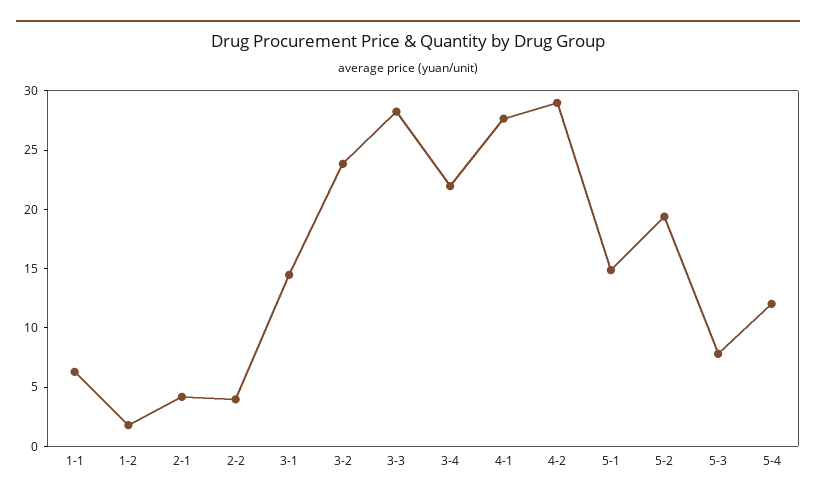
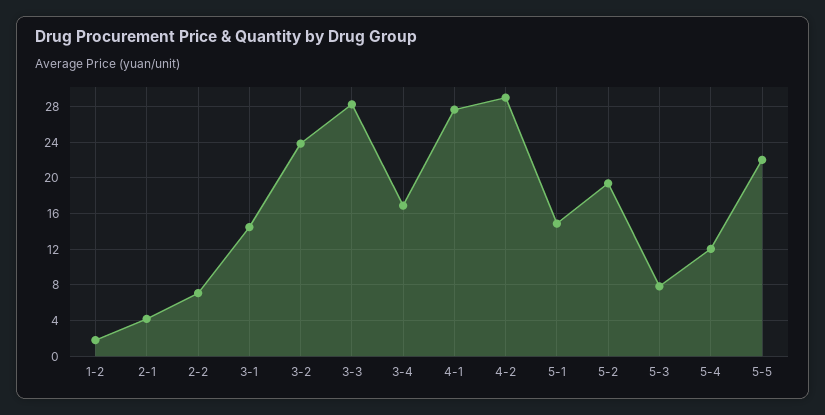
1-1: 6 -> none
2-2: 4 -> 7
3-4: 22 -> 17
5-5: none -> 22

